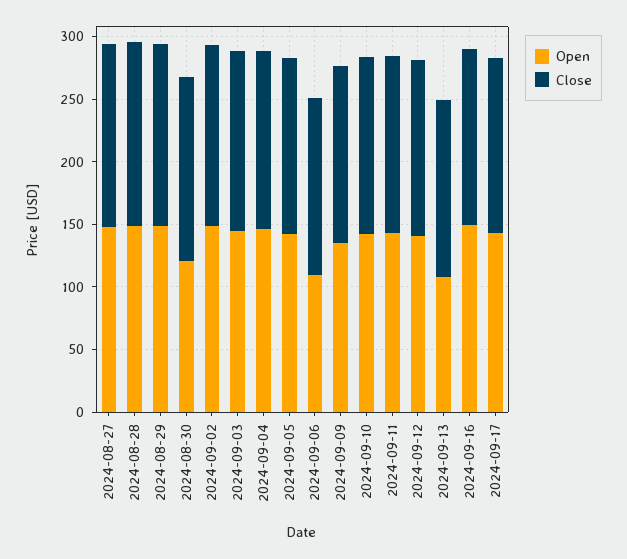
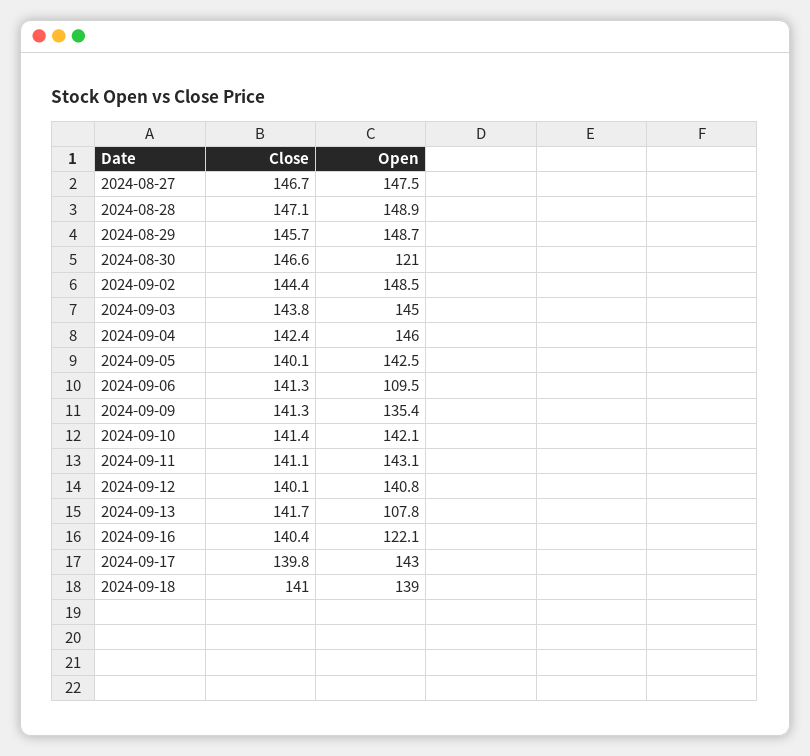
Open, 2024-09-16: 150 -> 122.1
Close, 2024-09-18: none -> 141
Open, 2024-09-18: none -> 139

